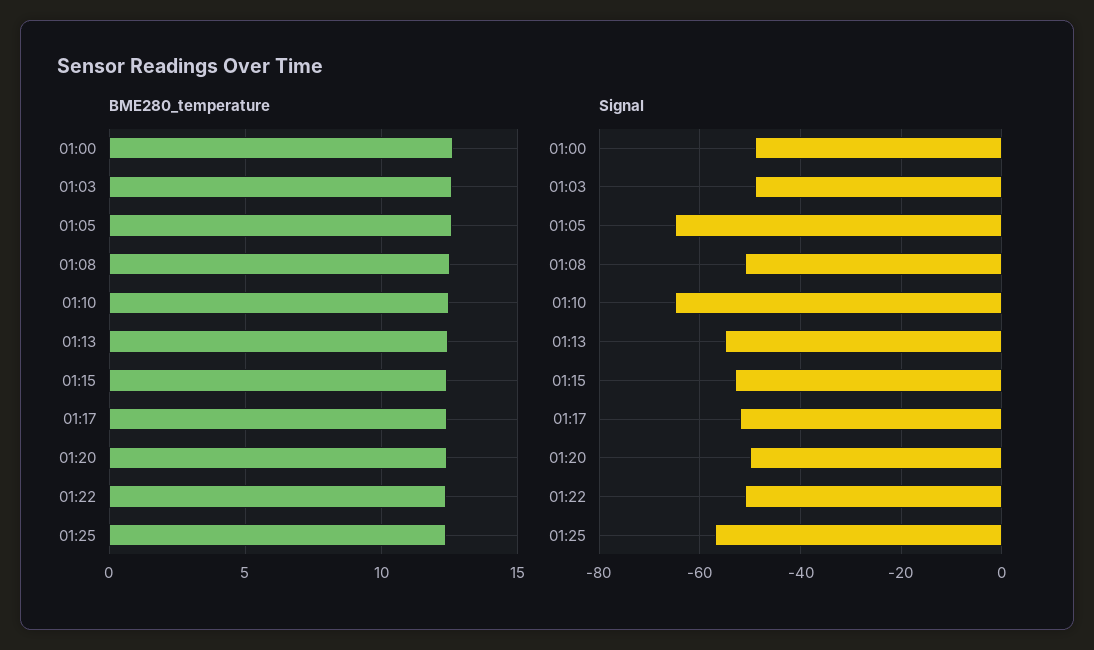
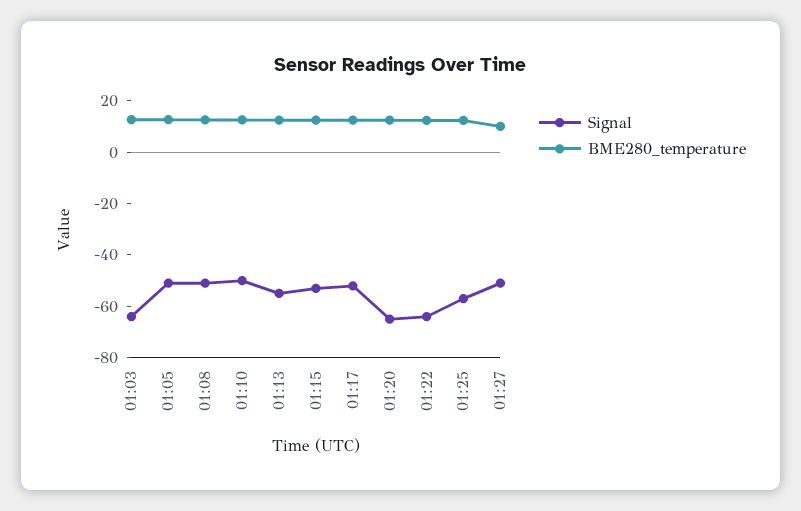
BME280_temperature, 01:00: 12.5 -> none
Signal, 01:00: -50 -> none
Signal, 01:03: -50 -> -65
Signal, 01:05: -65 -> -50
Signal, 01:10: -65 -> -50
Signal, 01:20: -50 -> -65
Signal, 01:22: -50 -> -65
Signal, 01:27: none -> -50
BME280_temperature, 01:27: none -> 10

